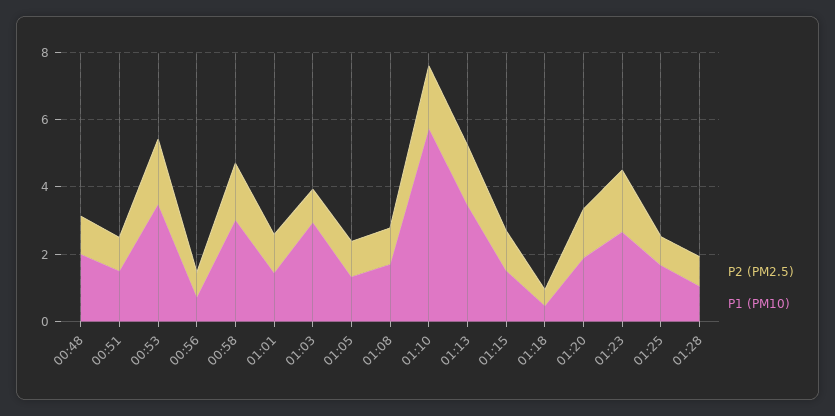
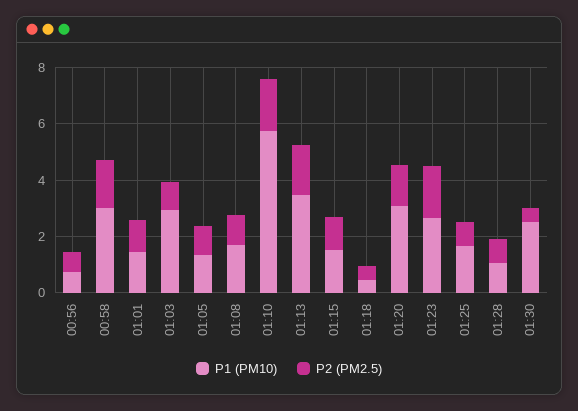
P2 (PM2.5), 00:48: 1 -> none
P1 (PM10), 00:48: 2 -> none
P2 (PM2.5), 00:51: 1 -> none
P1 (PM10), 00:51: 1.5 -> none
P2 (PM2.5), 00:53: 2 -> none
P1 (PM10), 00:53: 3.5 -> none
P1 (PM10), 01:20: 2 -> 3
P1 (PM10), 01:30: none -> 2.5
P2 (PM2.5), 01:30: none -> 0.5

